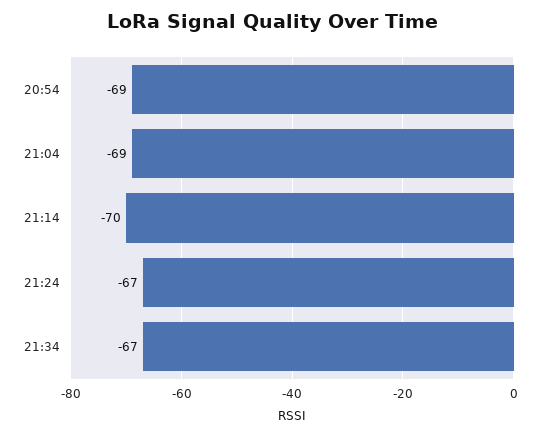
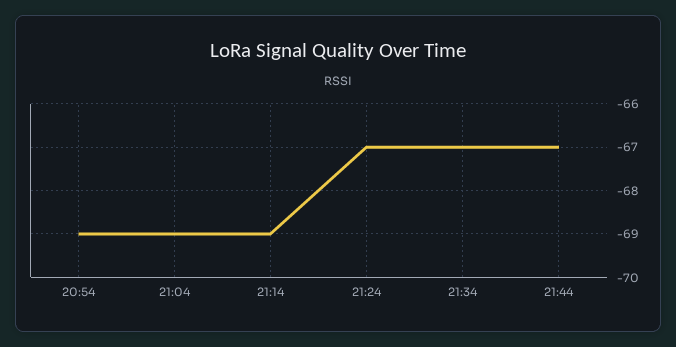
21:14: -70 -> -69
21:44: none -> -67

